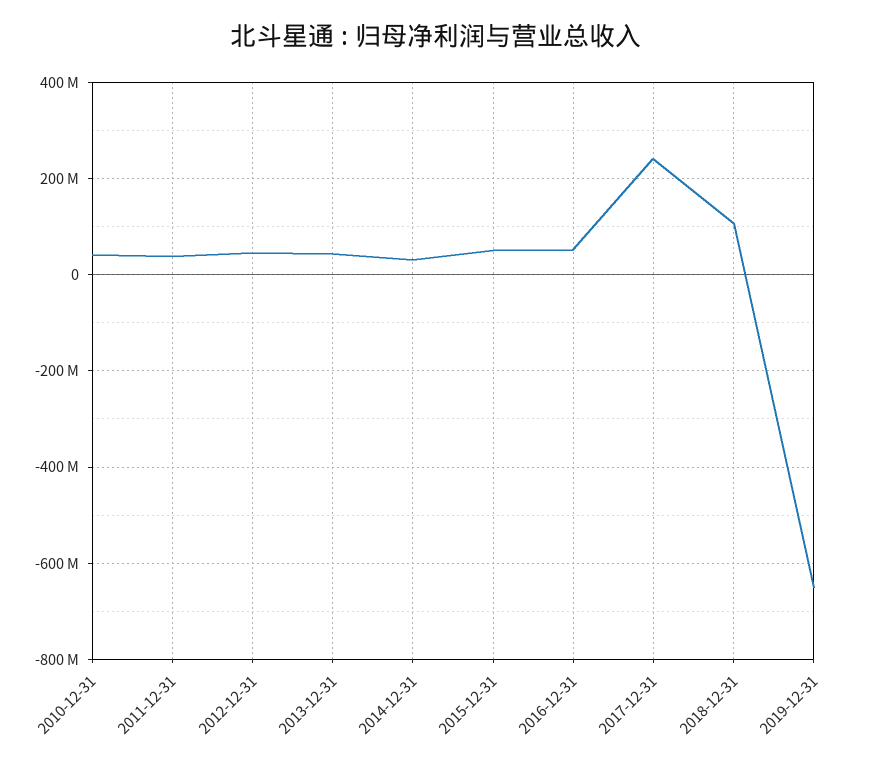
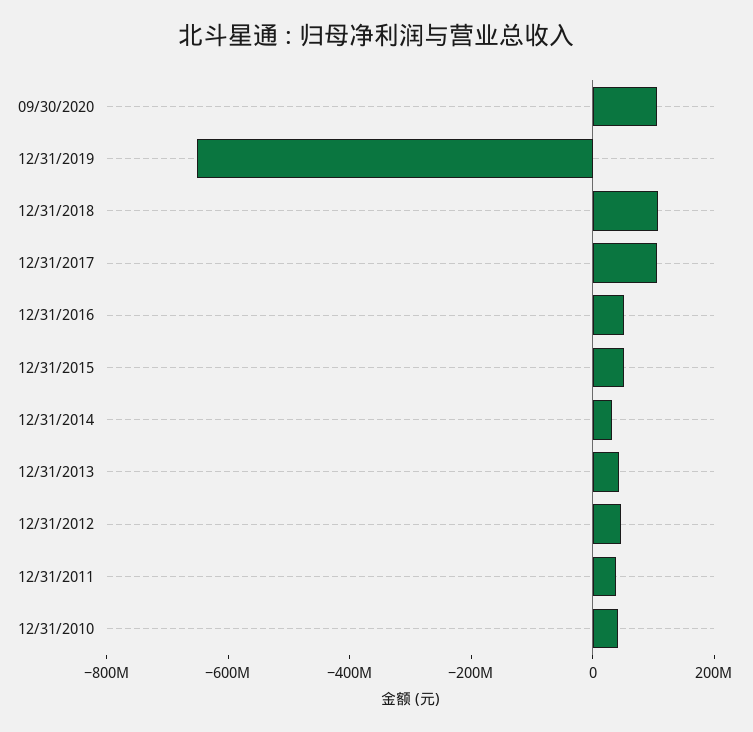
2017-12-31: 240000000 -> 100000000
09/30/2020: none -> 100000000

